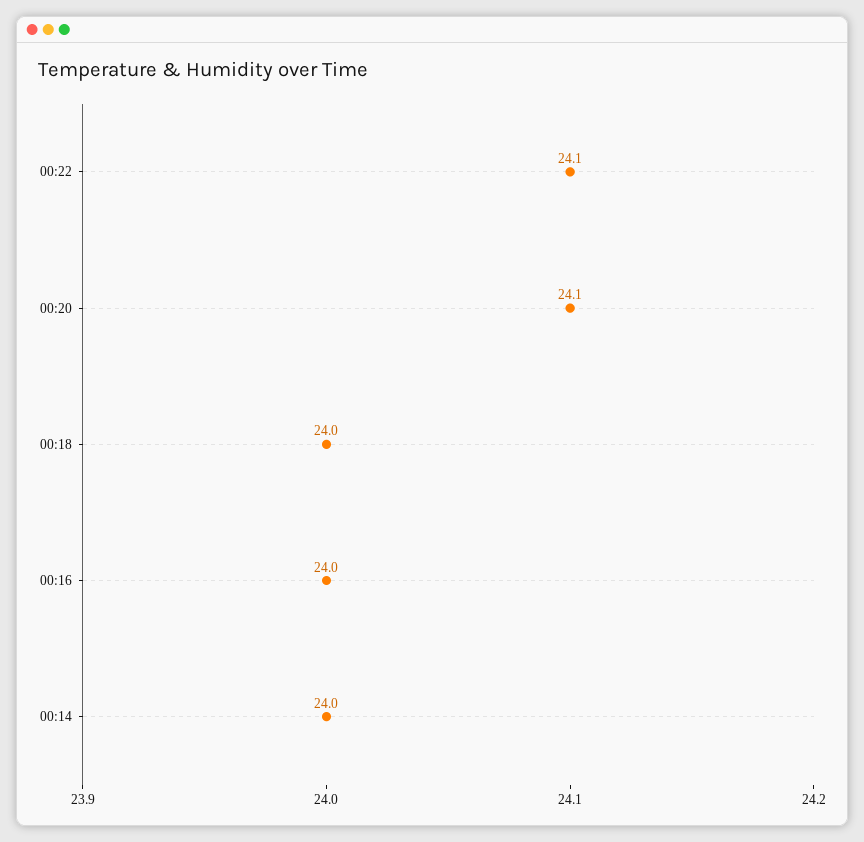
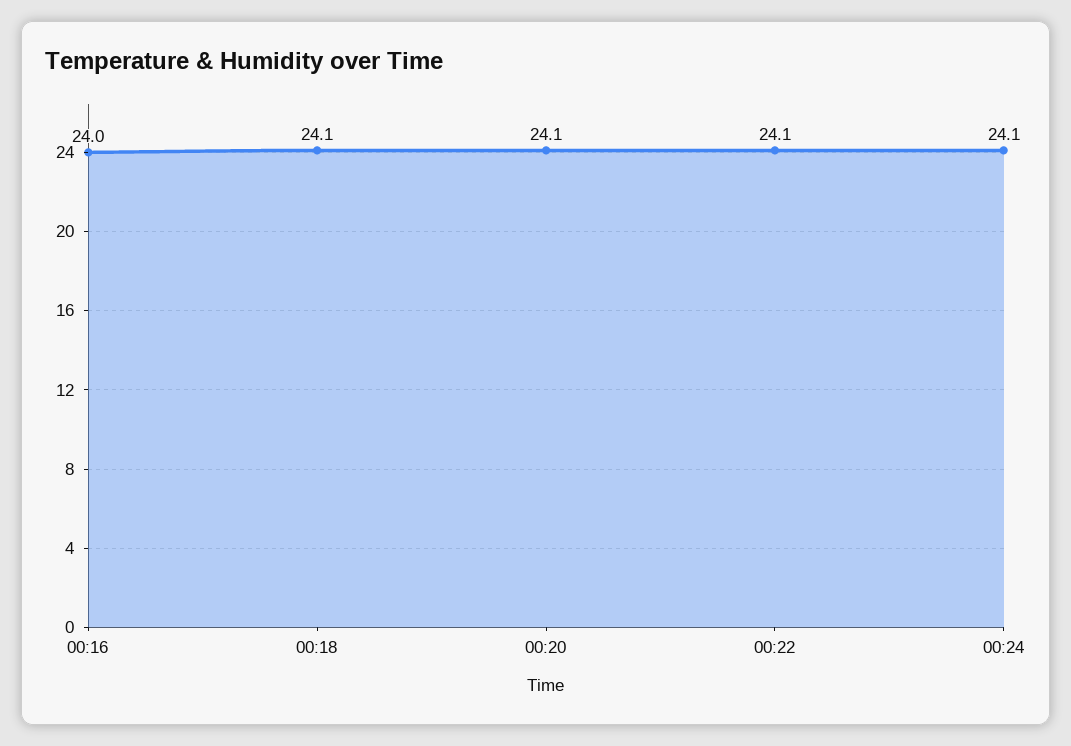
00:18: 24 -> 24.1
00:14: 24 -> none
00:24: none -> 24.1

